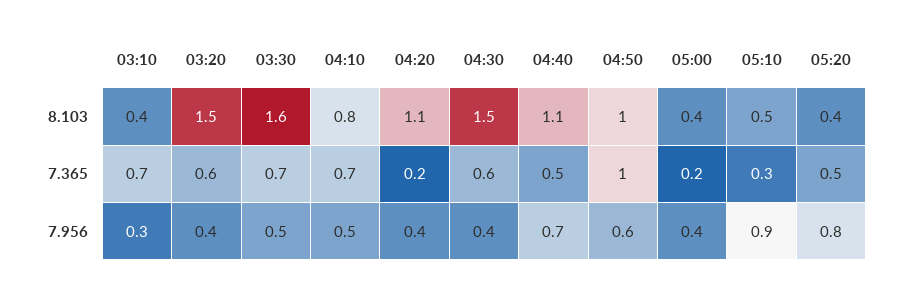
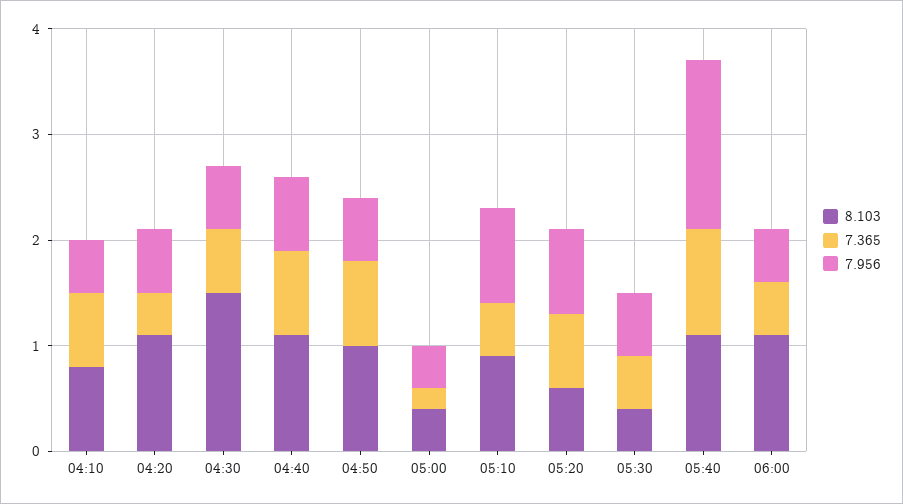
8.103, 03:10: 0.4 -> none
8.103, 03:20: 1.5 -> none
8.103, 03:30: 1.6 -> none
8.103, 05:10: 0.5 -> 0.9
8.103, 05:20: 0.4 -> 0.6
7.365, 03:10: 0.7 -> none
7.365, 03:20: 0.6 -> none
7.365, 03:30: 0.7 -> none
7.365, 04:20: 0.2 -> 0.4
7.365, 04:40: 0.5 -> 0.8
7.365, 04:50: 1 -> 0.8
7.365, 05:10: 0.3 -> 0.5
7.365, 05:20: 0.5 -> 0.7
7.956, 03:10: 0.3 -> none
7.956, 03:20: 0.4 -> none
7.956, 03:30: 0.5 -> none
7.956, 04:20: 0.4 -> 0.6
7.956, 04:30: 0.4 -> 0.6
8.103, 05:30: none -> 0.4
7.365, 05:30: none -> 0.5
7.956, 05:30: none -> 0.6
8.103, 05:40: none -> 1.1
7.365, 05:40: none -> 1
7.956, 05:40: none -> 1.6
8.103, 06:00: none -> 1.1
7.365, 06:00: none -> 0.5
7.956, 06:00: none -> 0.5

